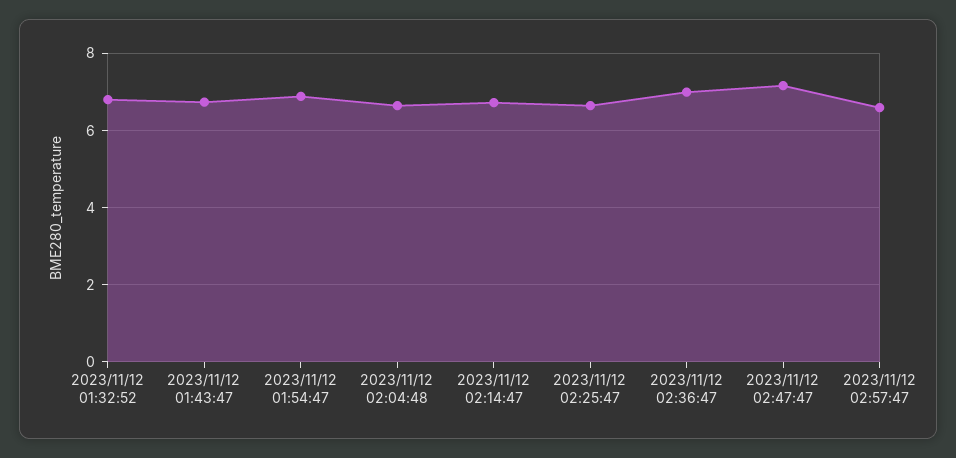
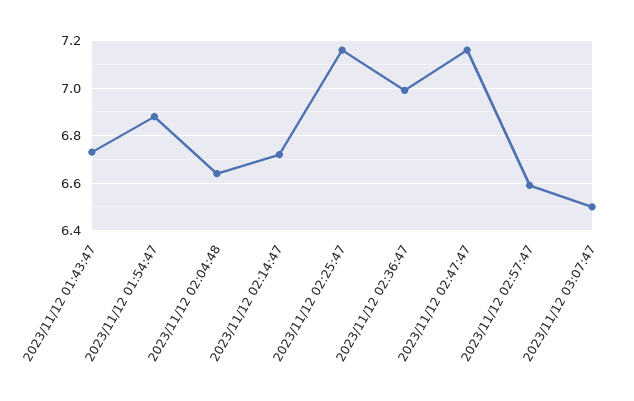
2023/11/12 01:32:52: 6.8 -> none
2023/11/12 02:25:47: 6.6 -> 7.15
2023/11/12 03:07:47: none -> 6.5

